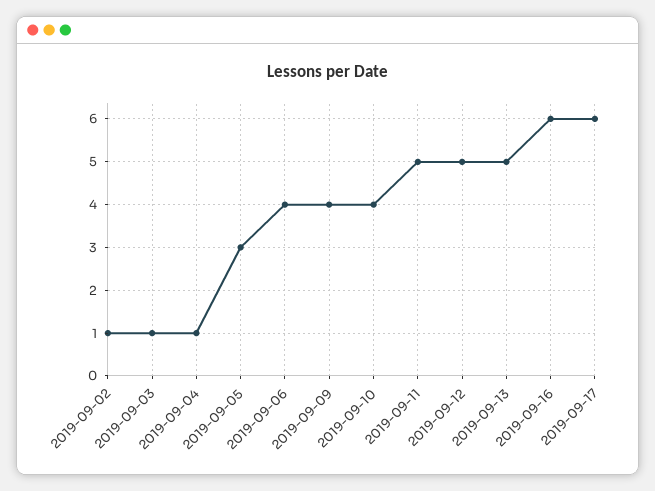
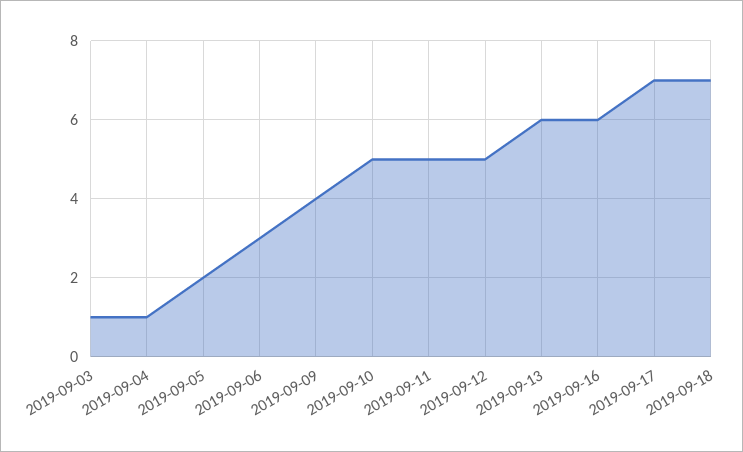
2019-09-02: 1 -> none
2019-09-05: 3 -> 2
2019-09-06: 4 -> 3
2019-09-10: 4 -> 5
2019-09-13: 5 -> 6
2019-09-17: 6 -> 7
2019-09-18: none -> 7

